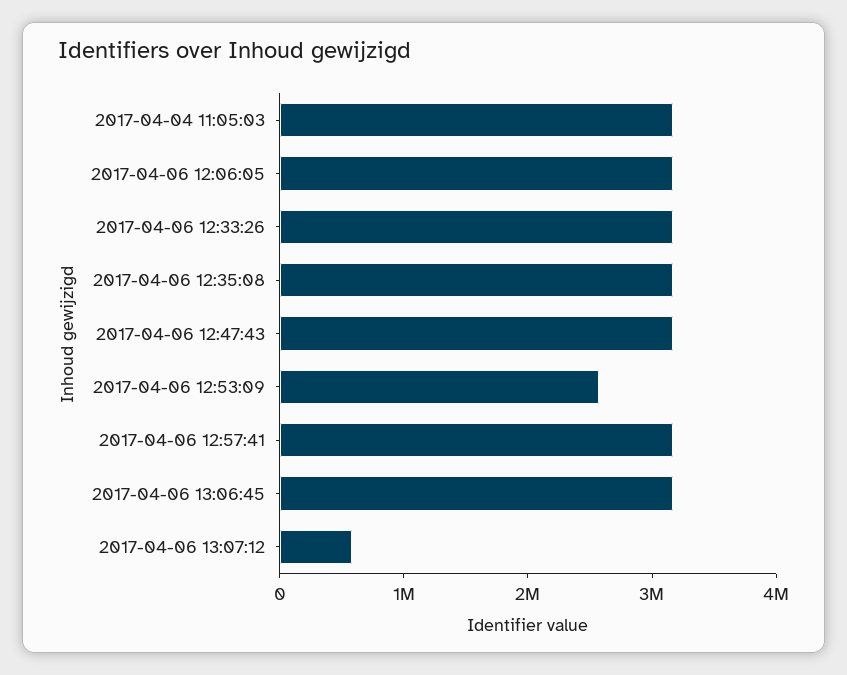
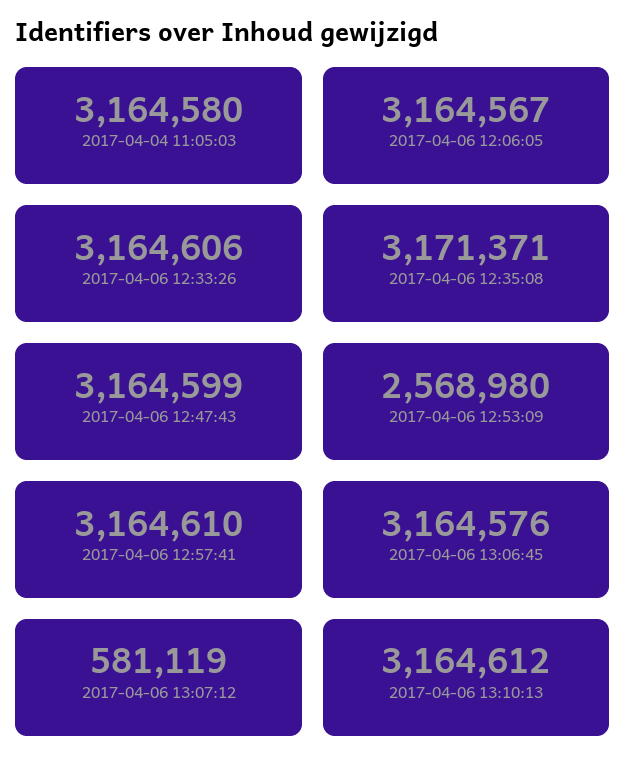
2017-04-06 13:10:13: none -> 3164612

